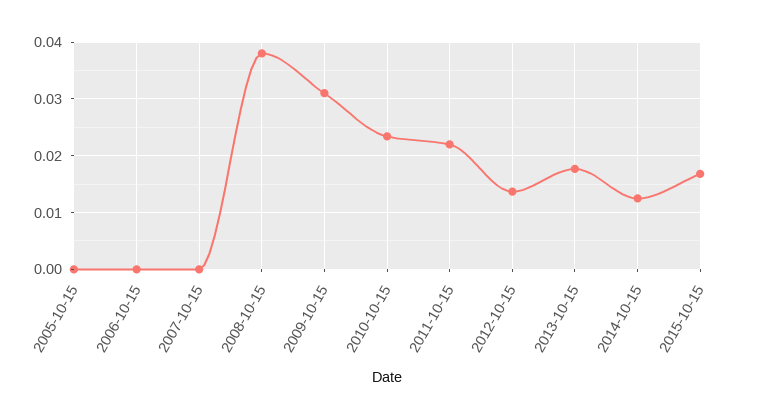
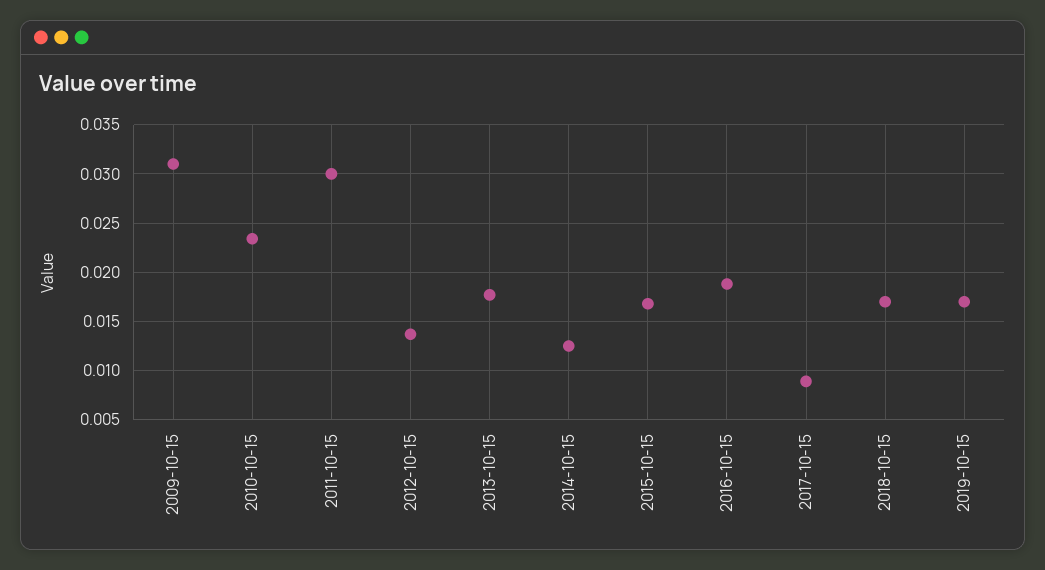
2005-10-15: 0 -> none
2006-10-15: 0 -> none
2007-10-15: 0 -> none
2008-10-15: 0.038 -> none
2011-10-15: 0.022 -> 0.03
2016-10-15: none -> 0.019
2017-10-15: none -> 0.009
2018-10-15: none -> 0.017
2019-10-15: none -> 0.017

